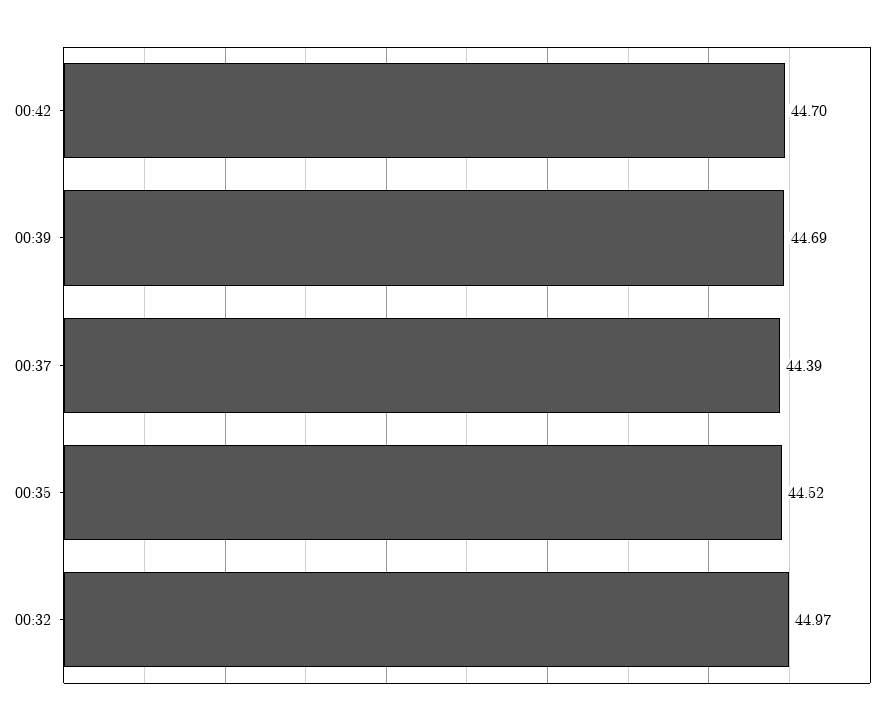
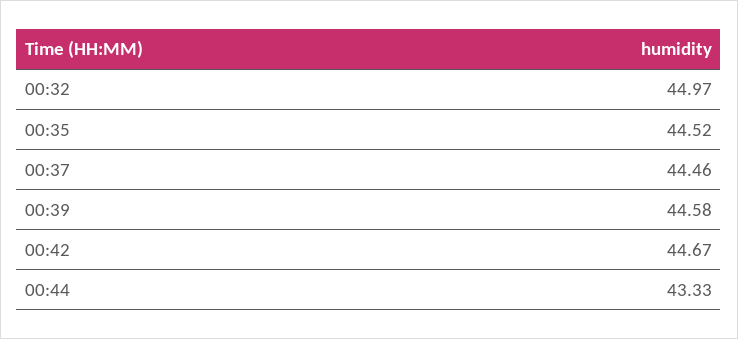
00:42: 44.7 -> 44.67
00:39: 44.69 -> 44.58
00:37: 44.39 -> 44.46
00:44: none -> 43.33

